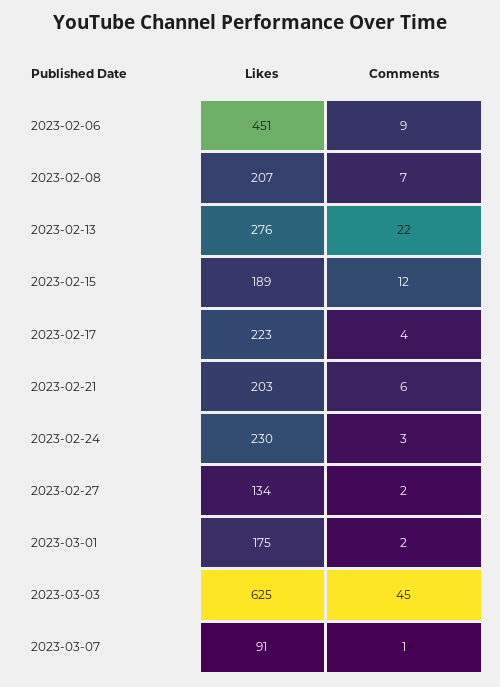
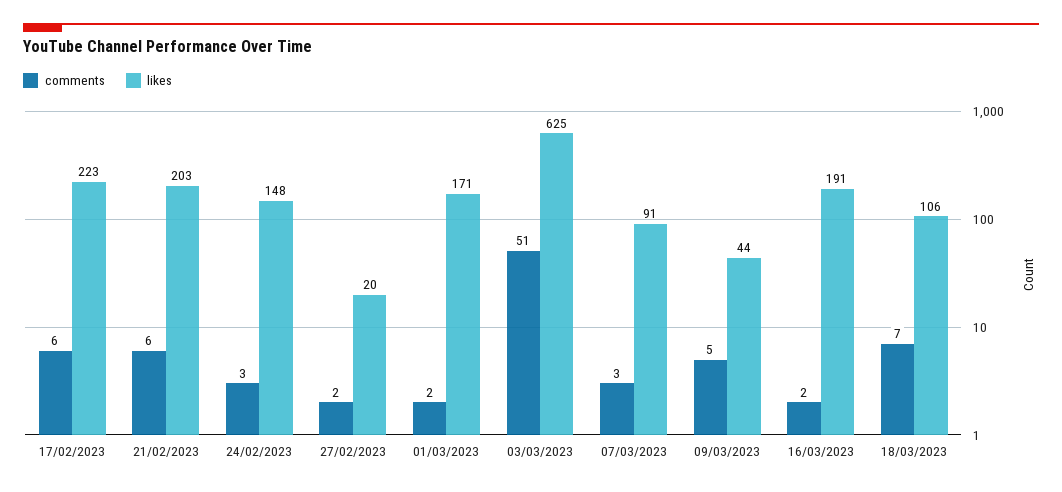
Likes, 2023-02-06: 451 -> none
Comments, 2023-02-06: 9 -> none
Likes, 2023-02-08: 207 -> none
Comments, 2023-02-08: 7 -> none
Likes, 2023-02-13: 276 -> none
Comments, 2023-02-13: 22 -> none
Likes, 2023-02-15: 189 -> none
Comments, 2023-02-15: 12 -> none
Comments, 2023-02-17: 4 -> 6
Likes, 2023-02-24: 230 -> 148
Likes, 2023-02-27: 134 -> 20
Likes, 2023-03-01: 175 -> 171
Comments, 2023-03-03: 45 -> 51
Comments, 2023-03-07: 1 -> 3
Comments, 09/03/2023: none -> 5
Likes, 09/03/2023: none -> 44
Comments, 16/03/2023: none -> 2
Likes, 16/03/2023: none -> 191
Comments, 18/03/2023: none -> 7
Likes, 18/03/2023: none -> 106

